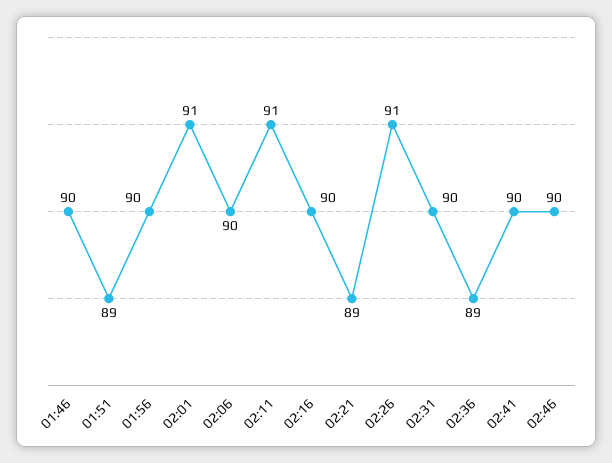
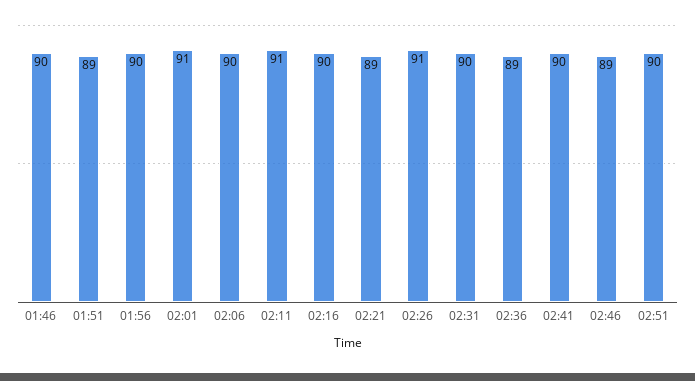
02:46: 90 -> 89
02:51: none -> 90

